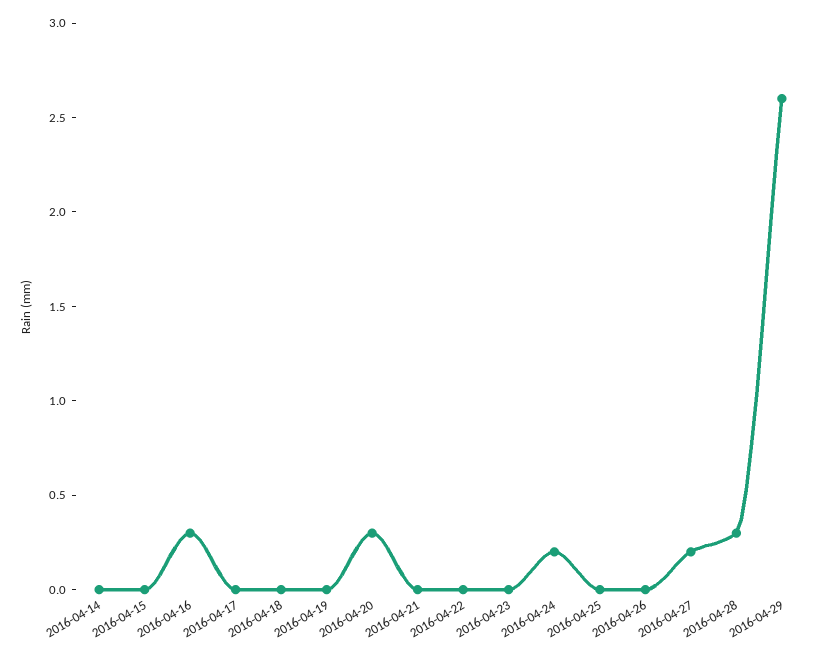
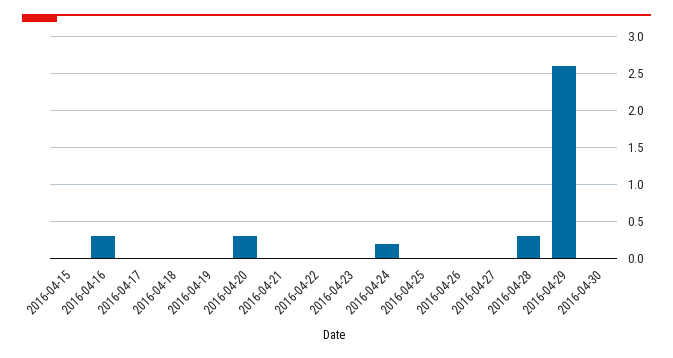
2016-04-14: 0 -> none
2016-04-27: 0.2 -> 0
2016-04-30: none -> 0

